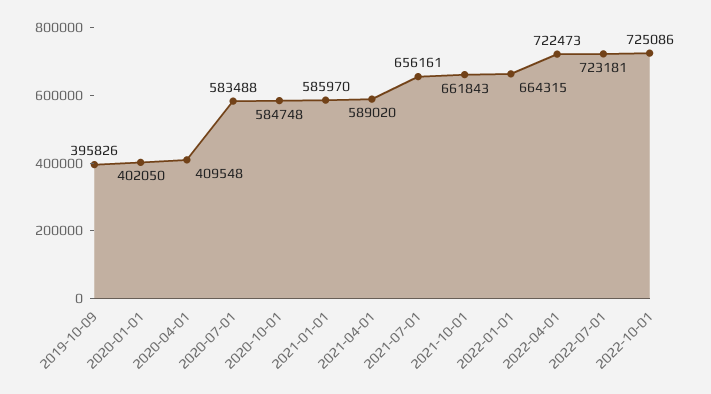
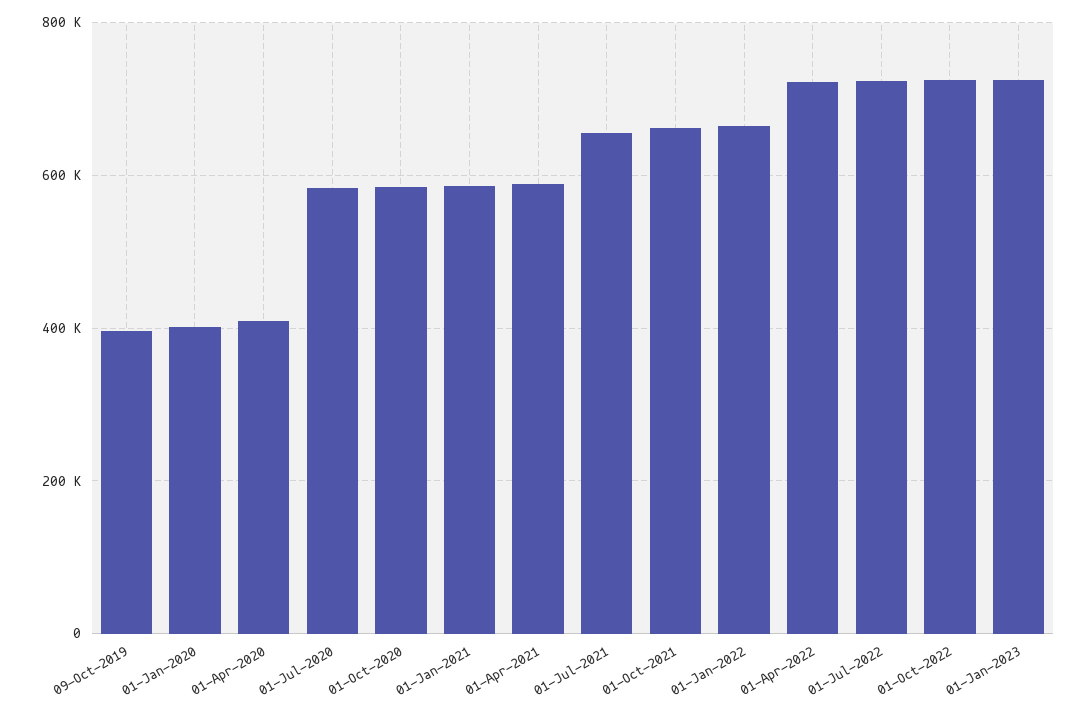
01-Jan-2023: none -> 720000

